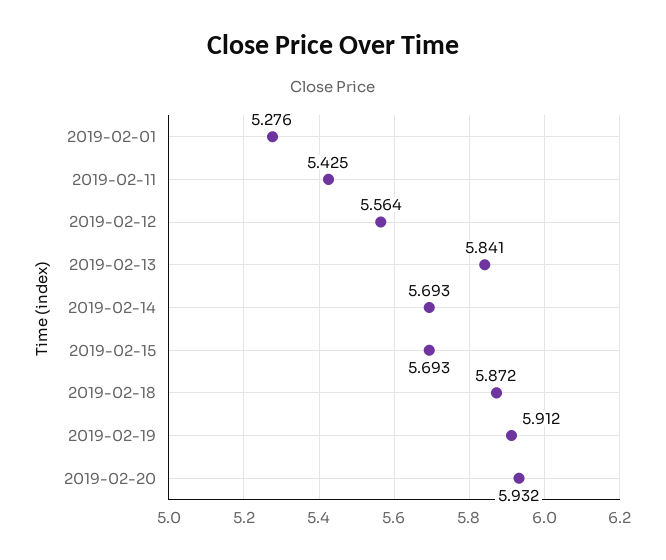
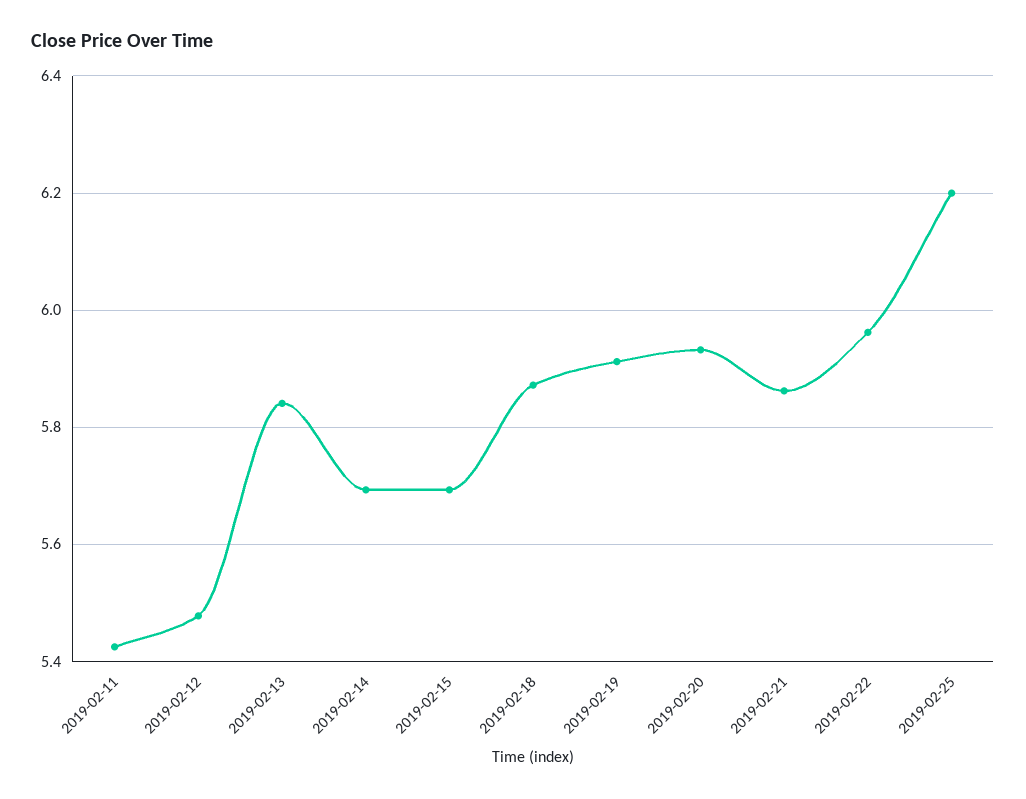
2019-02-01: 5.276 -> none
2019-02-12: 5.564 -> 5.48
2019-02-21: none -> 5.86
2019-02-22: none -> 5.96
2019-02-25: none -> 6.2

